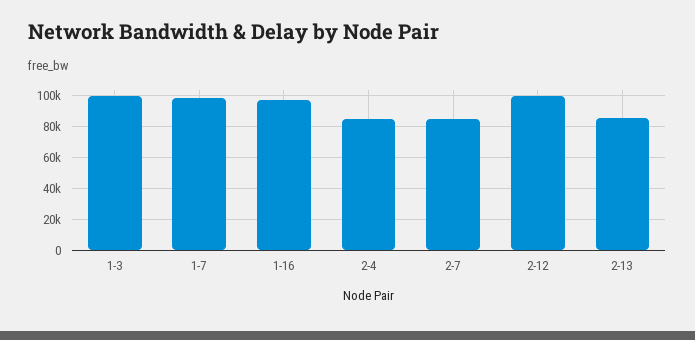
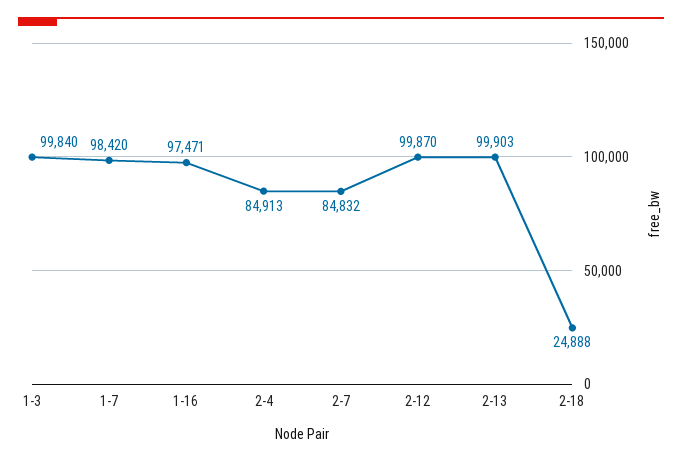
2-13: 85000 -> 99903
2-18: none -> 24888

